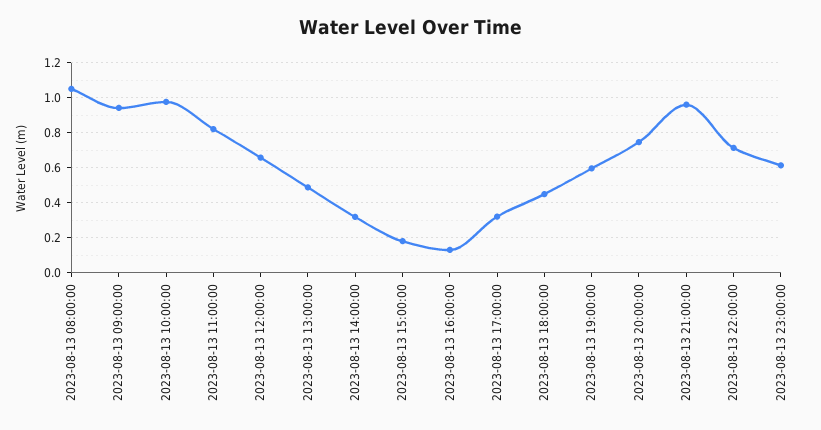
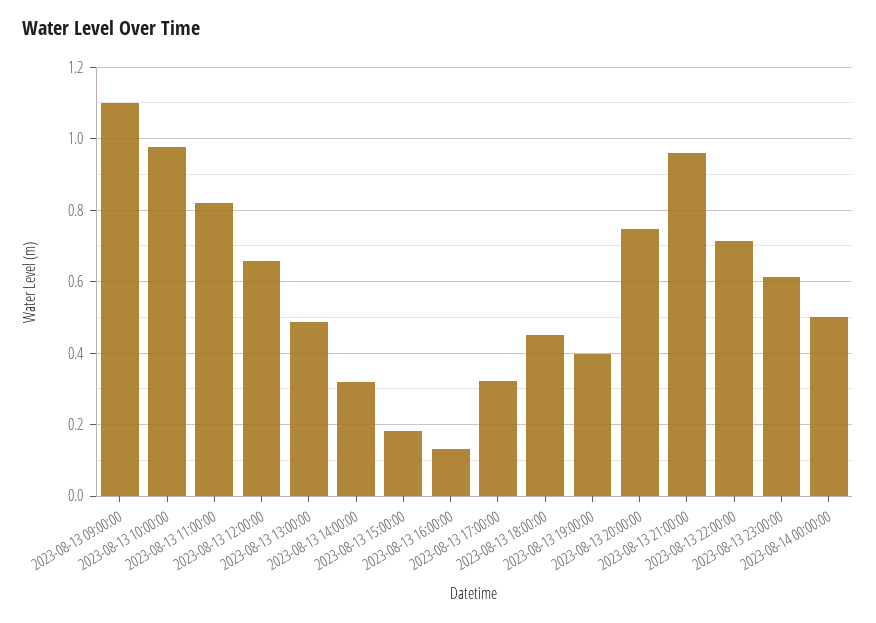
2023-08-13 08:00:00: 1.05 -> none
2023-08-13 09:00:00: 0.95 -> 1.1
2023-08-13 19:00:00: 0.6 -> 0.4
2023-08-14 00:00:00: none -> 0.5

